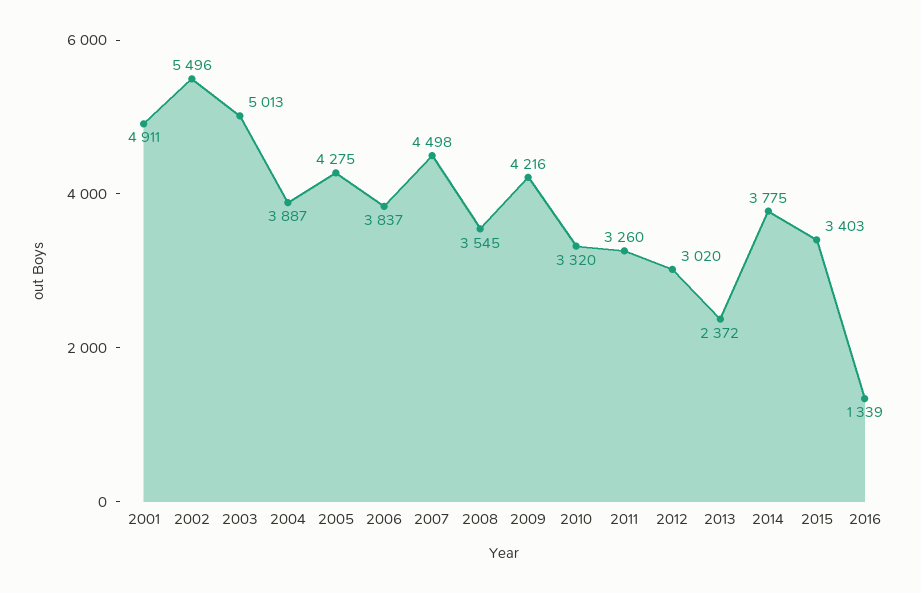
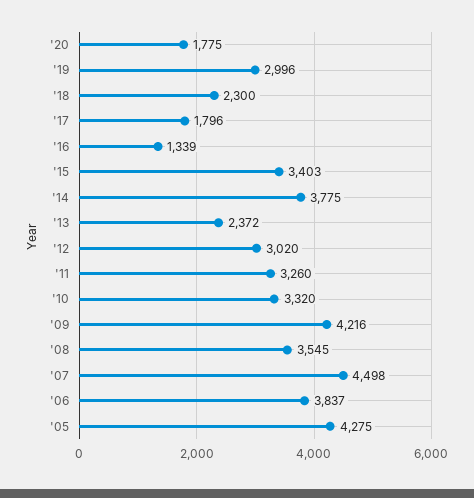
2001: 4911 -> none
2002: 5496 -> none
2003: 5013 -> none
2004: 3887 -> none
'20: none -> 1775
'19: none -> 2996
'18: none -> 2300
'17: none -> 1796

